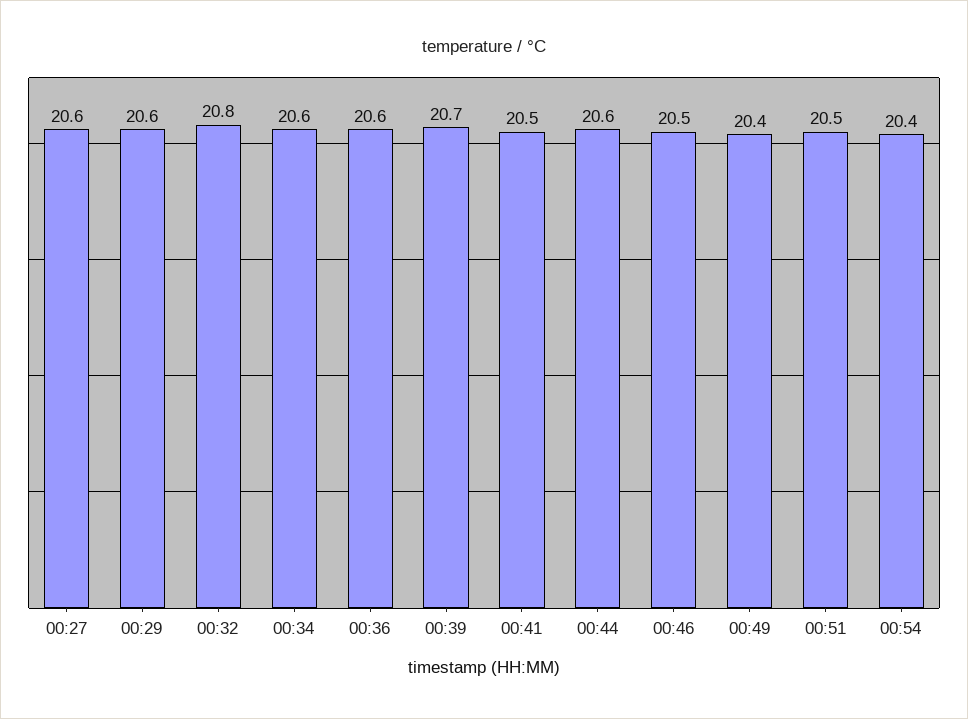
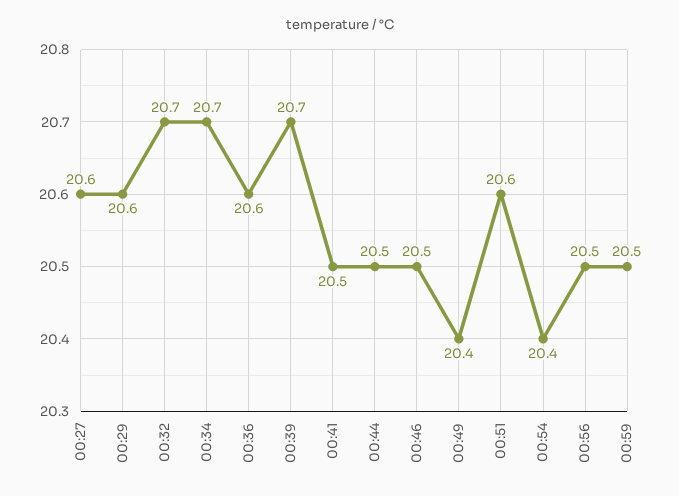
00:32: 20.8 -> 20.7
00:34: 20.6 -> 20.7
00:44: 20.6 -> 20.5
00:51: 20.5 -> 20.6
00:56: none -> 20.5
00:59: none -> 20.5

